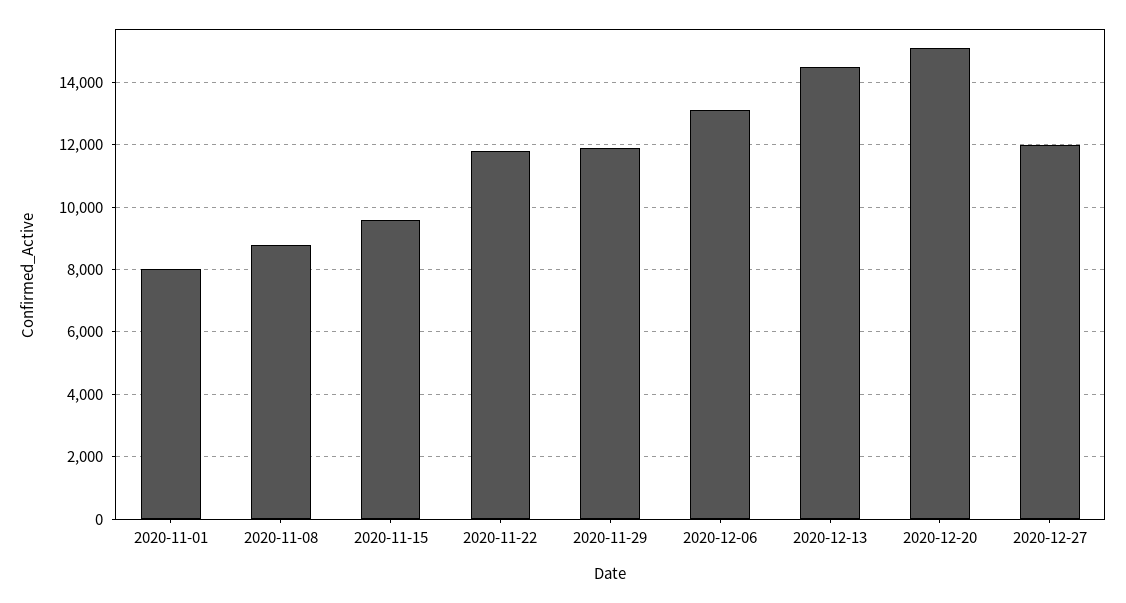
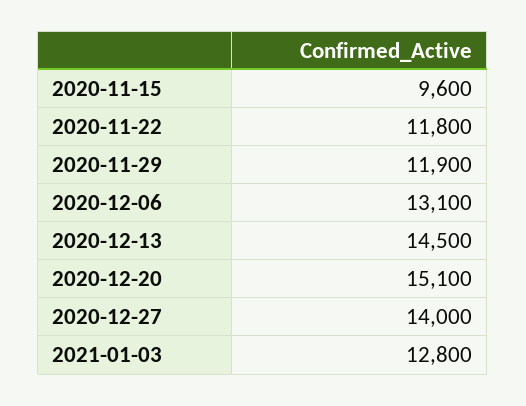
2020-11-01: 8000 -> none
2020-11-08: 8800 -> none
2020-12-27: 12000 -> 14000
2021-01-03: none -> 12800

